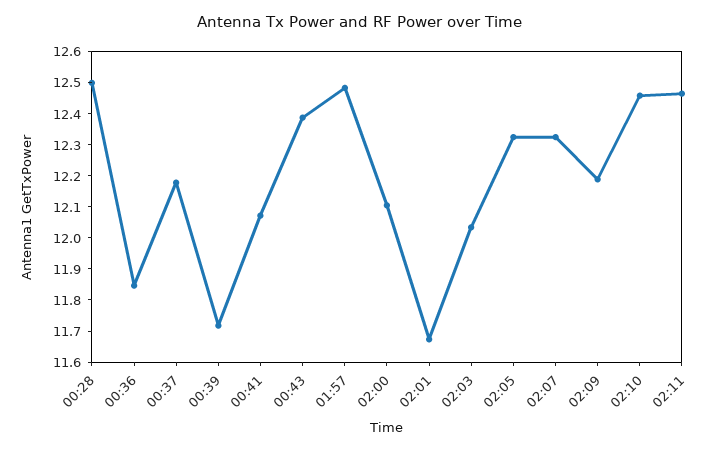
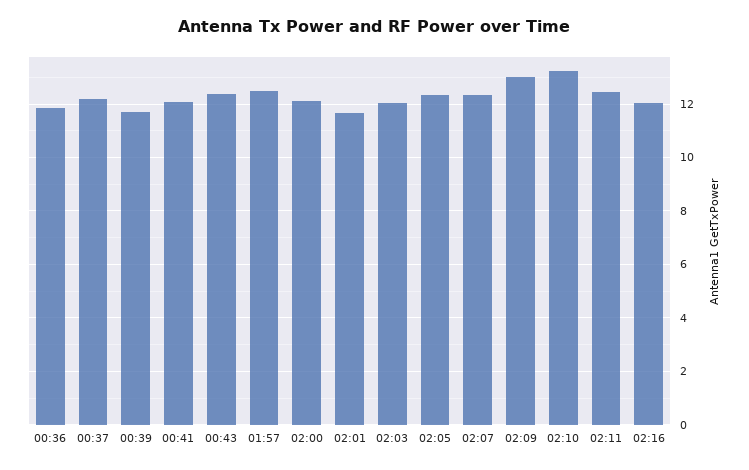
00:28: 12.5 -> none
02:09: 12.2 -> 13
02:10: 12.45 -> 13.25
02:16: none -> 12

